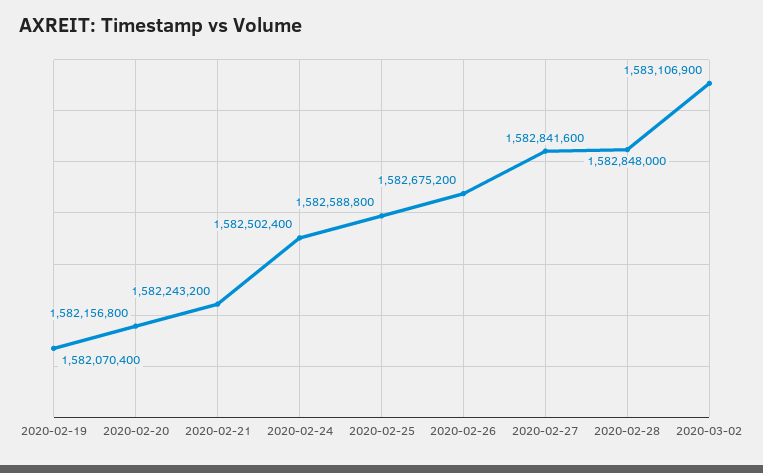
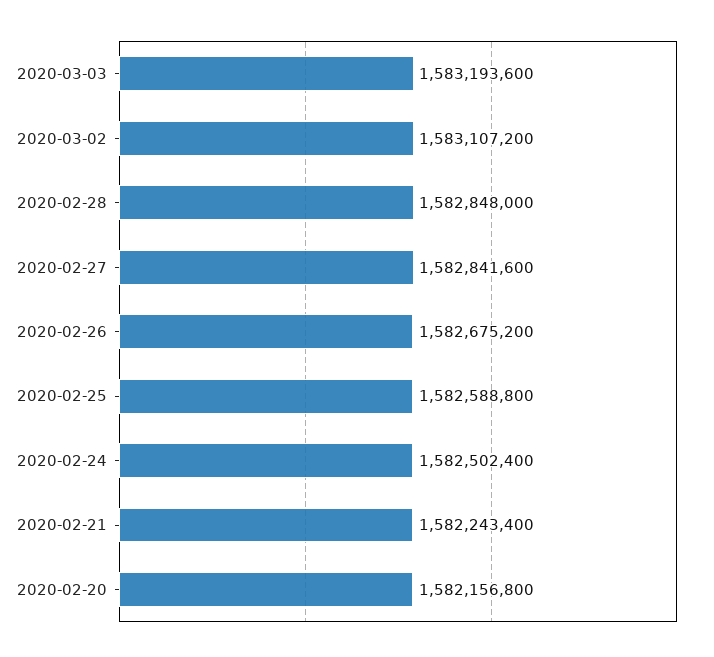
2020-02-19: 1582070400 -> none
2020-02-21: 1582243200 -> 1582243400
2020-03-02: 1583106900 -> 1583107200
2020-03-03: none -> 1583193600

